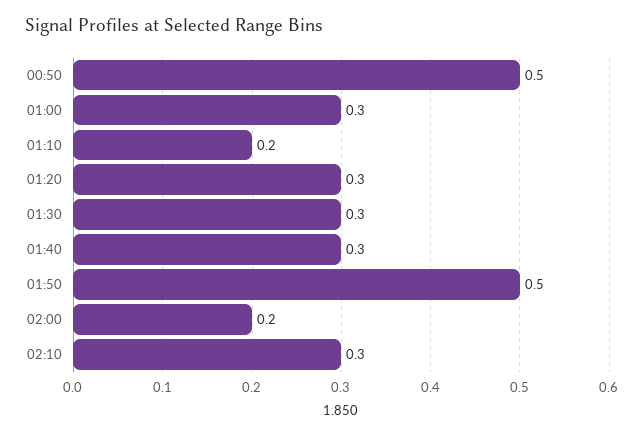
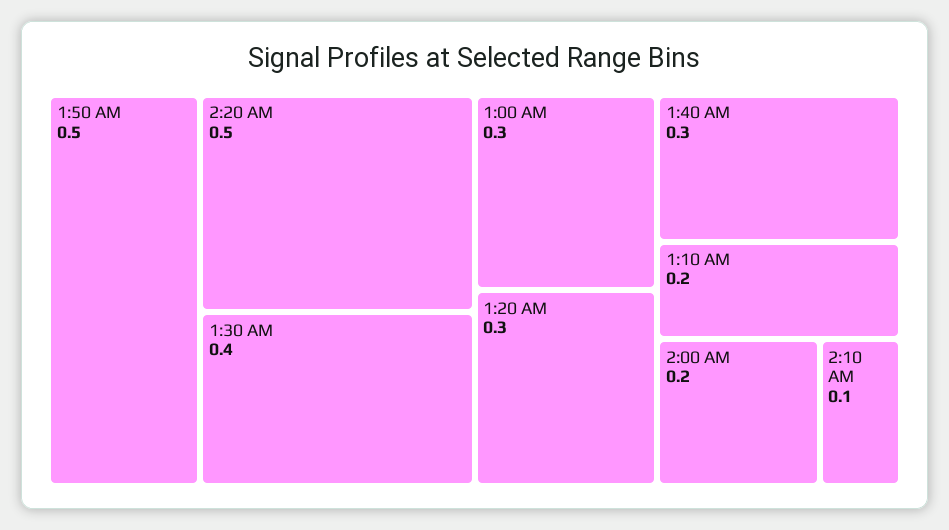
00:50: 0.5 -> none
01:30: 0.3 -> 0.4
02:10: 0.3 -> 0.1
2:20 AM: none -> 0.5

